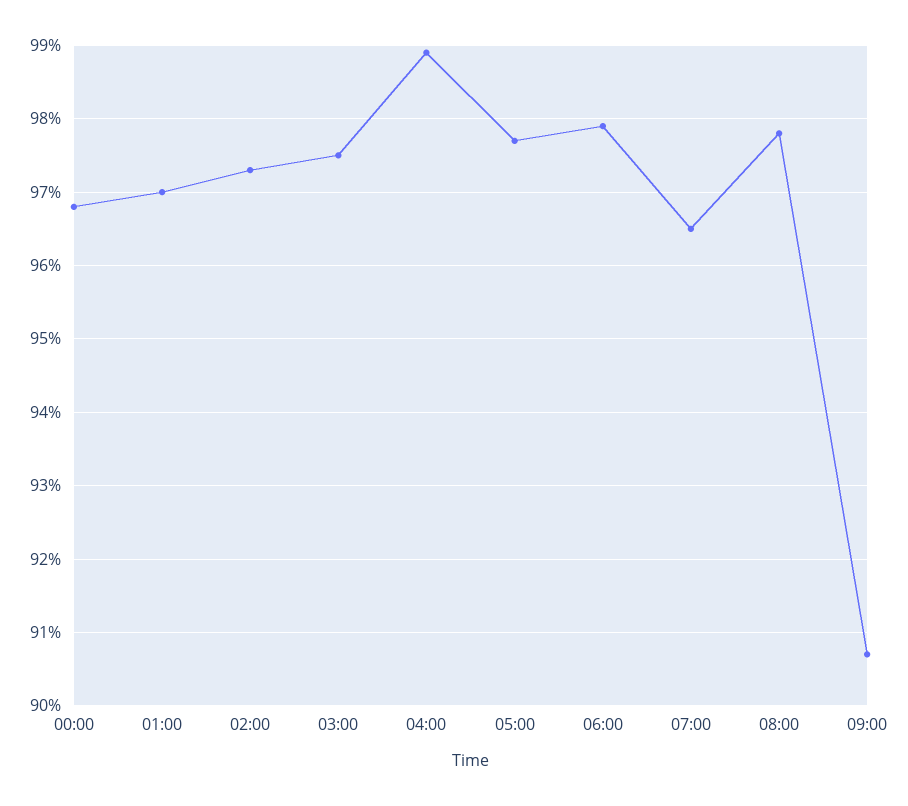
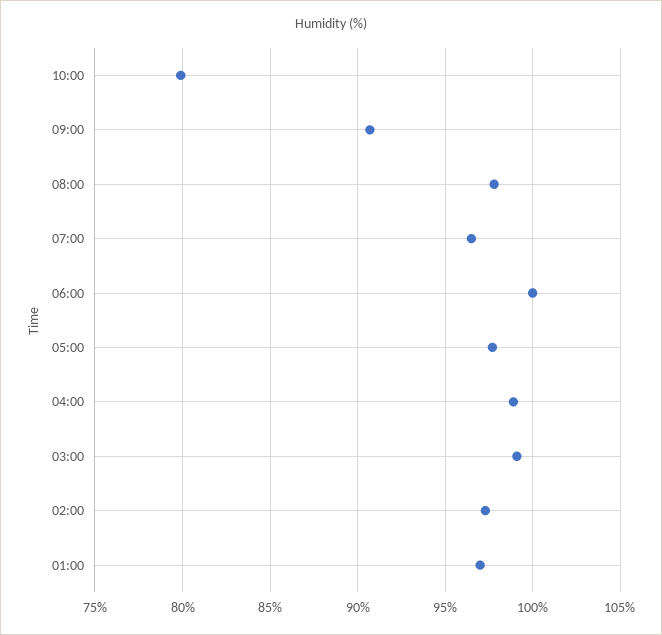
00:00: 96.8 -> none
03:00: 97.5 -> 99
06:00: 97.9 -> 100
10:00: none -> 80

